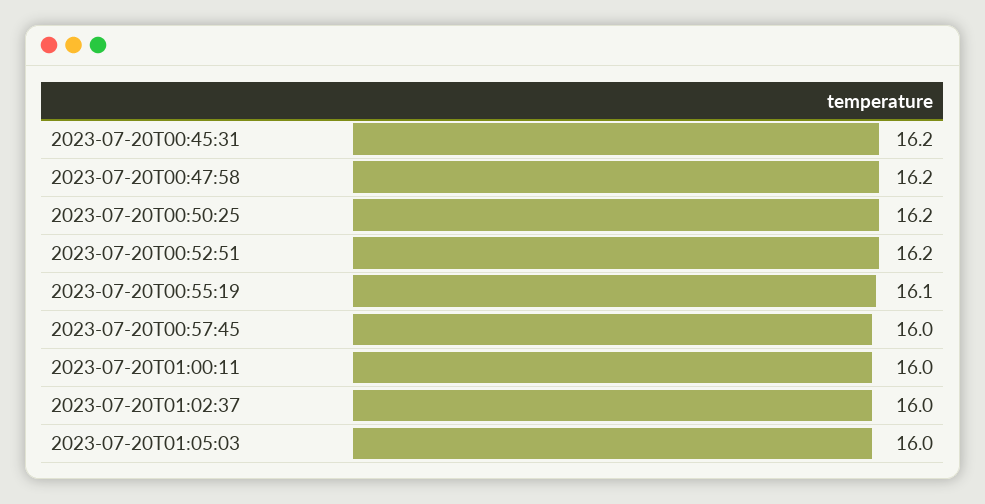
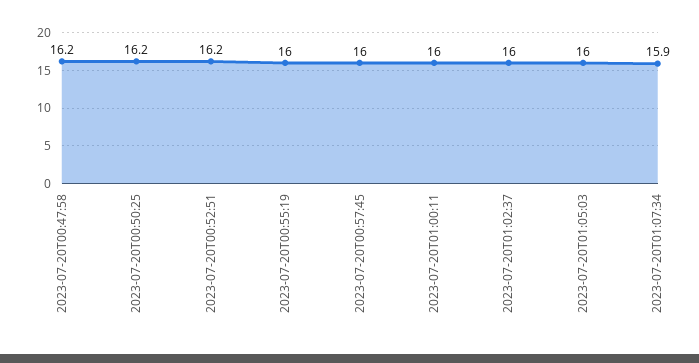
2023-07-20T00:45:31: 16.2 -> none
2023-07-20T00:55:19: 16.1 -> 16
2023-07-20T01:07:34: none -> 15.9

